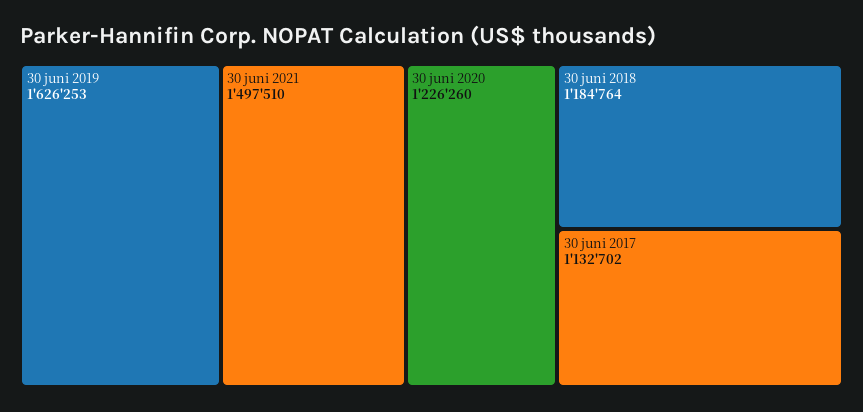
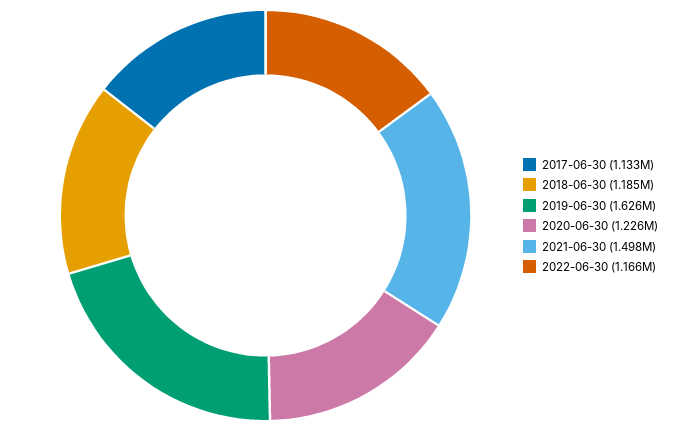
2022-06-30: none -> 1166000

